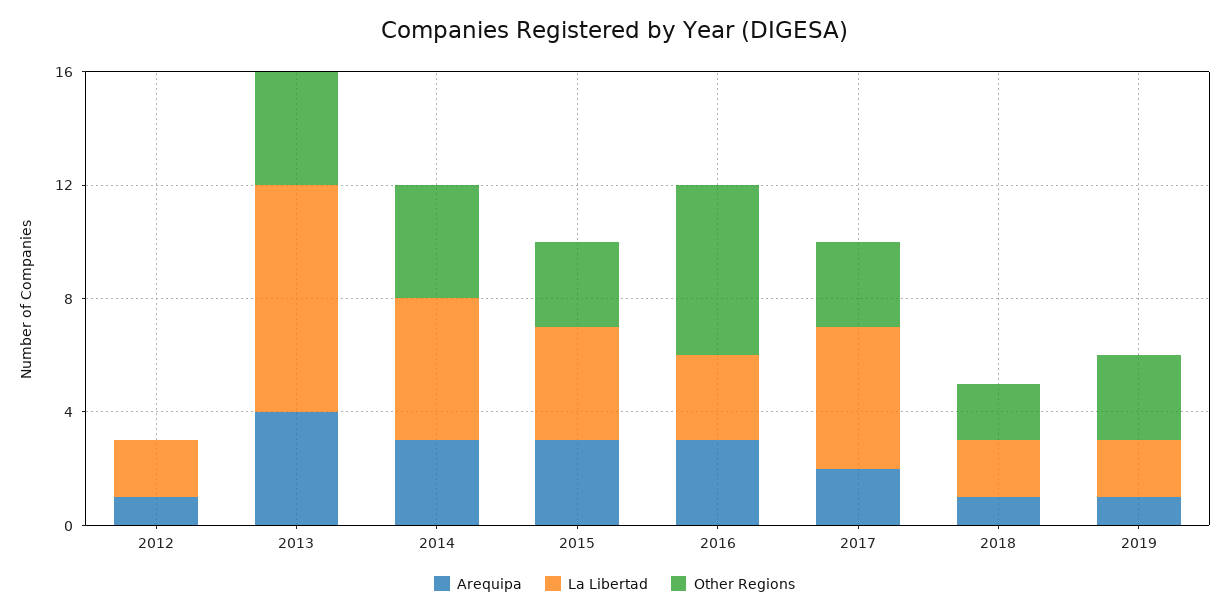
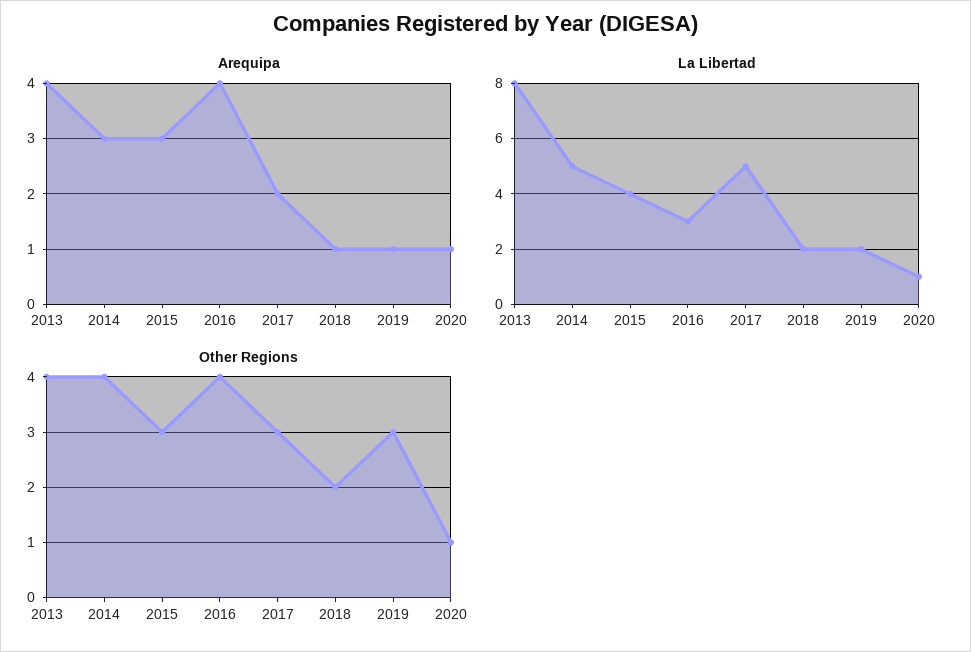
Arequipa, 2012: 1 -> none
La Libertad, 2012: 2 -> none
Other Regions, 2012: 0 -> none
Arequipa, 2016: 3 -> 4
Other Regions, 2016: 6 -> 4
Arequipa, 2020: none -> 1
La Libertad, 2020: none -> 1
Other Regions, 2020: none -> 1

